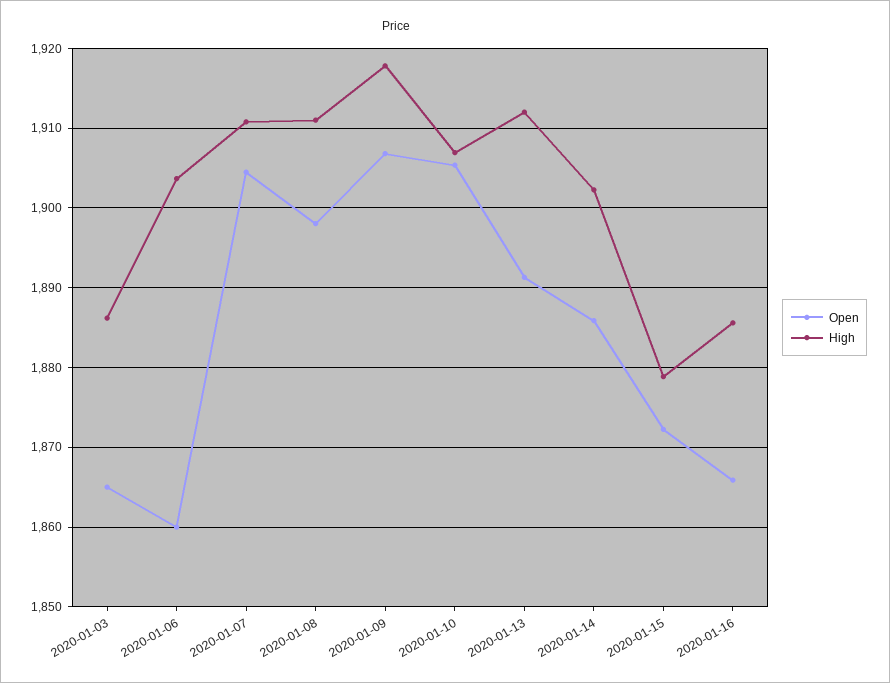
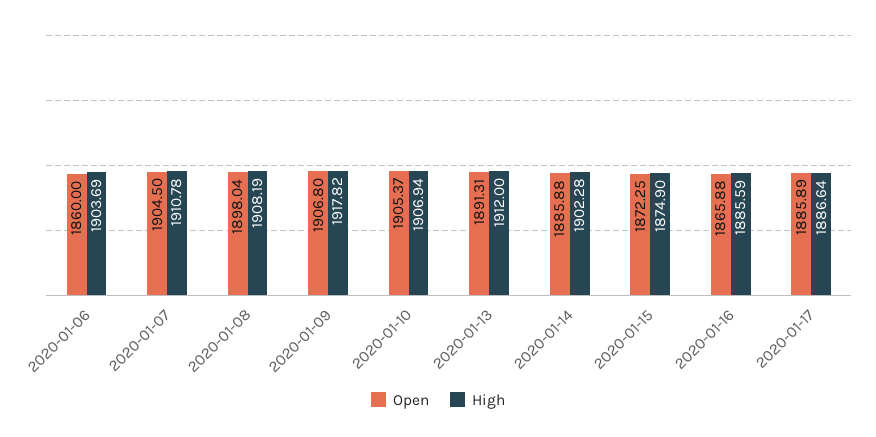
Open, 2020-01-03: 1865 -> none
High, 2020-01-03: 1886 -> none
High, 2020-01-08: 1911 -> 1908.19
High, 2020-01-15: 1879 -> 1874.9
Open, 2020-01-17: none -> 1885.89
High, 2020-01-17: none -> 1886.64

